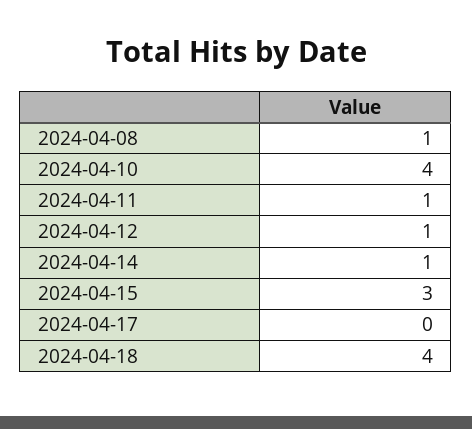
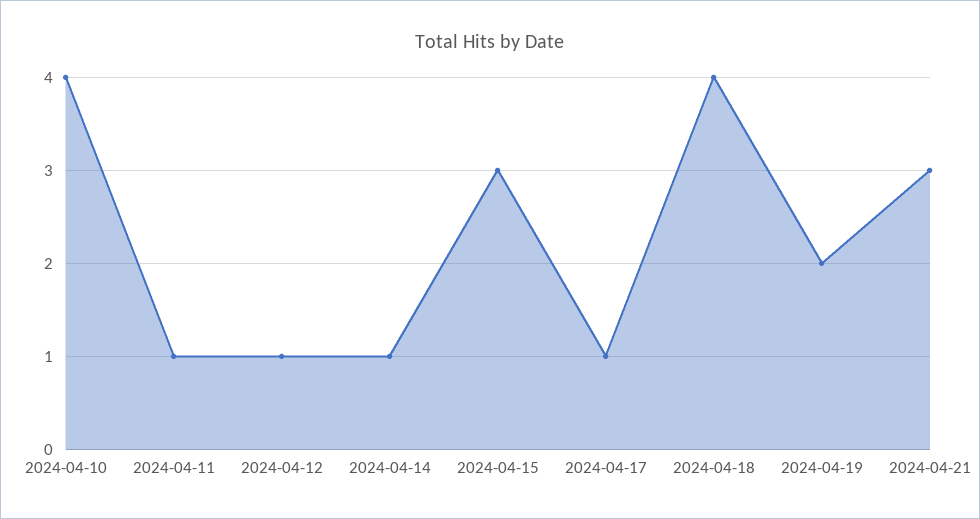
2024-04-08: 1 -> none
2024-04-17: 0 -> 1
2024-04-19: none -> 2
2024-04-21: none -> 3

